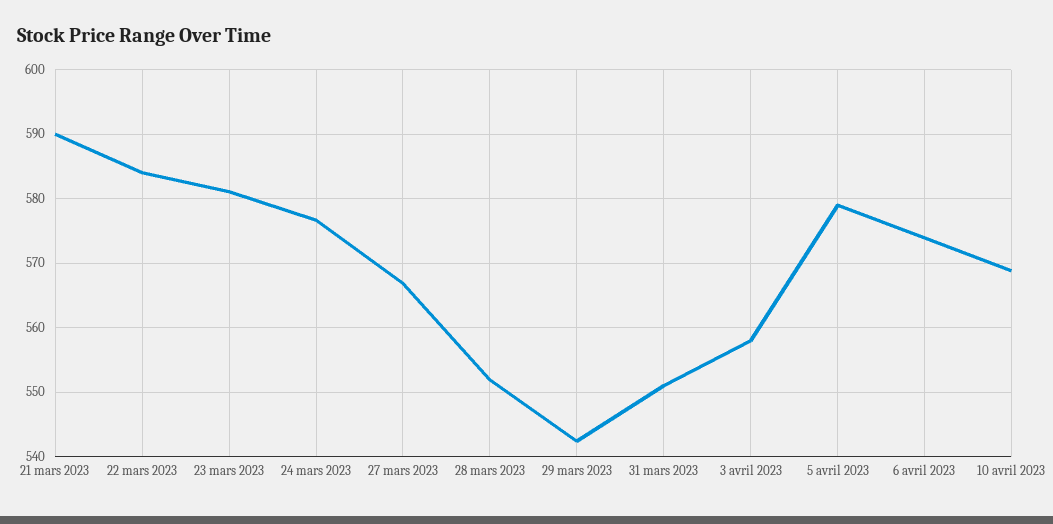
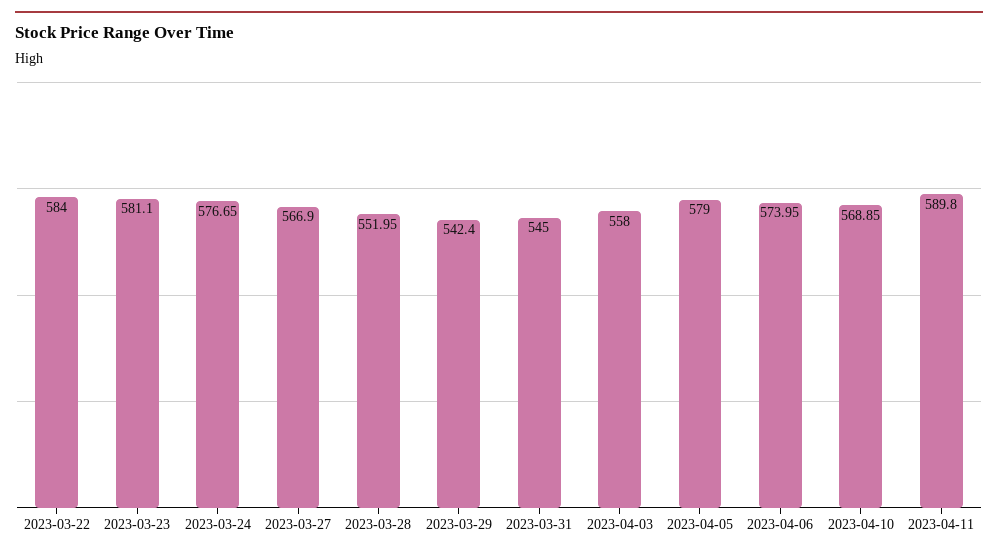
21 mars 2023: 590 -> none
31 mars 2023: 551 -> 545
2023-04-11: none -> 589.8

